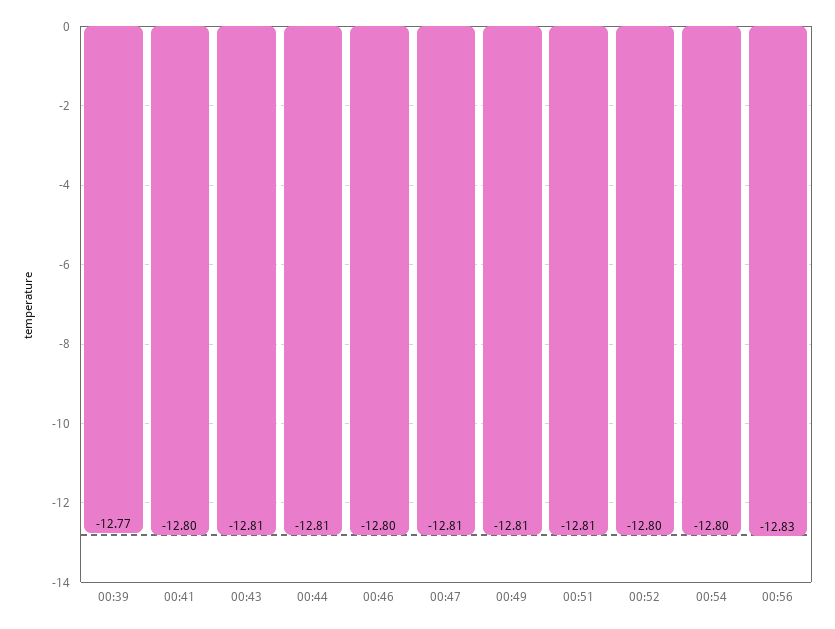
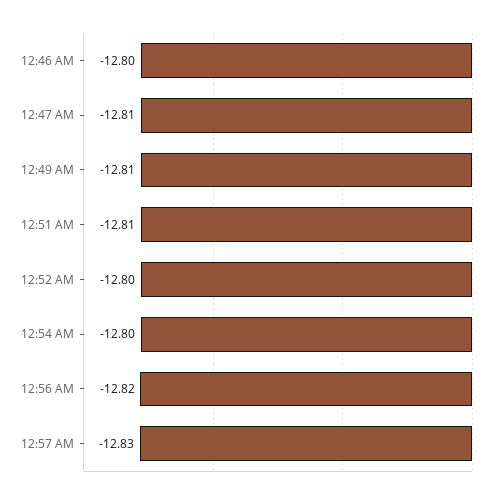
00:39: -12.77 -> none
00:41: -12.8 -> none
00:43: -12.81 -> none
00:44: -12.81 -> none
00:56: -12.83 -> -12.82
12:57 AM: none -> -12.83

